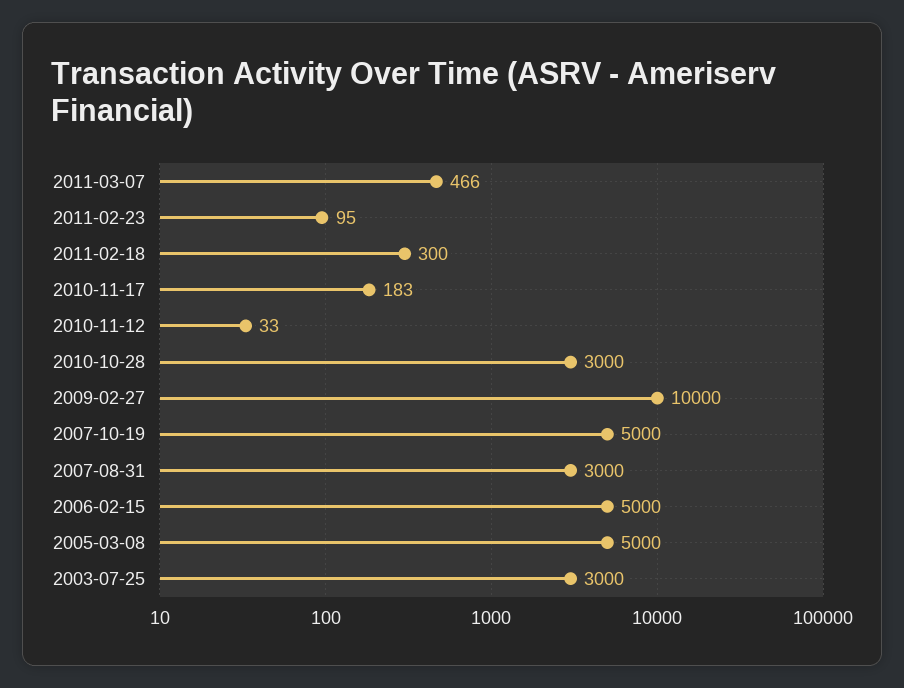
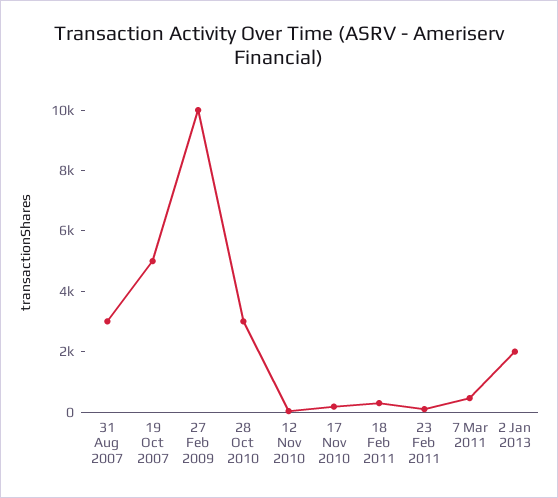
2006-02-15: 5000 -> none
2005-03-08: 5000 -> none
2003-07-25: 3000 -> none
2 Jan 2013: none -> 2000

